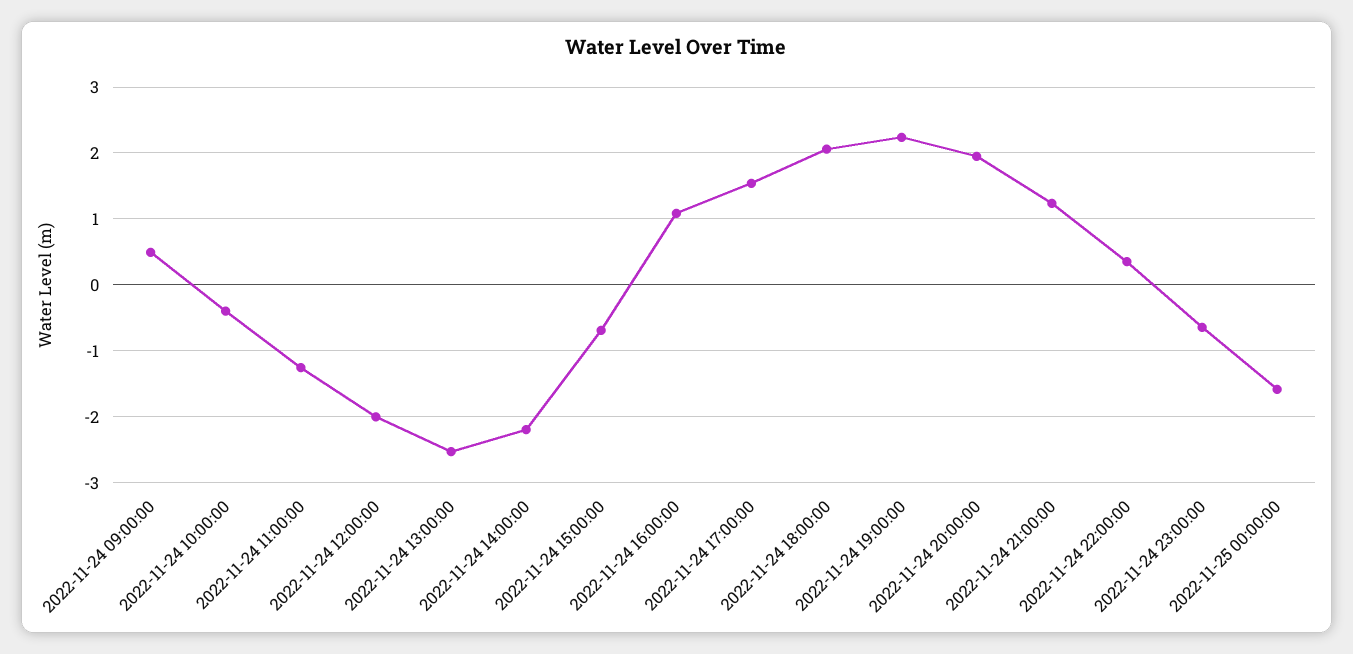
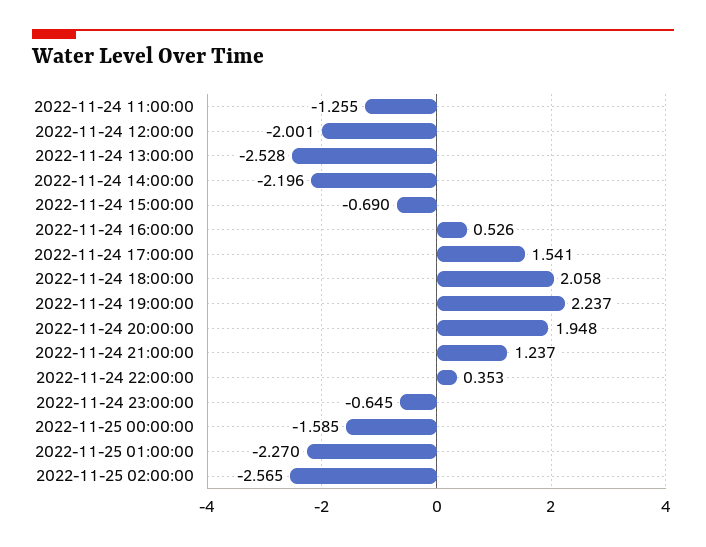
2022-11-24 09:00:00: 0.5 -> none
2022-11-24 10:00:00: -0.4 -> none
2022-11-24 16:00:00: 1.1 -> 0.526
2022-11-25 01:00:00: none -> -2.27
2022-11-25 02:00:00: none -> -2.565

